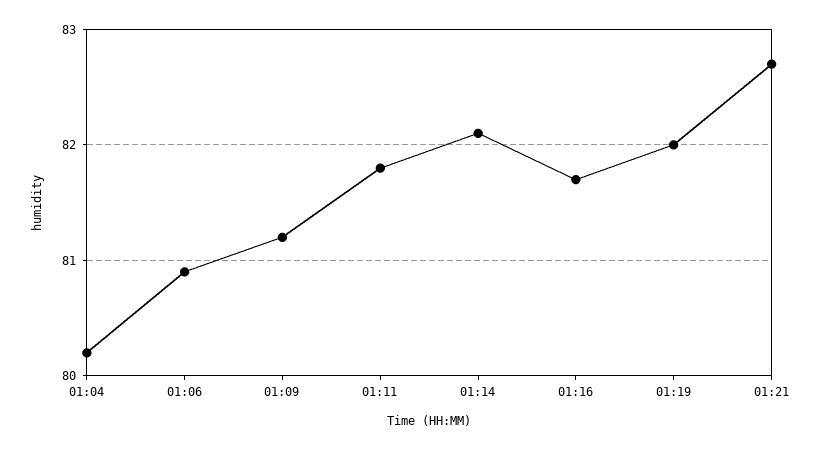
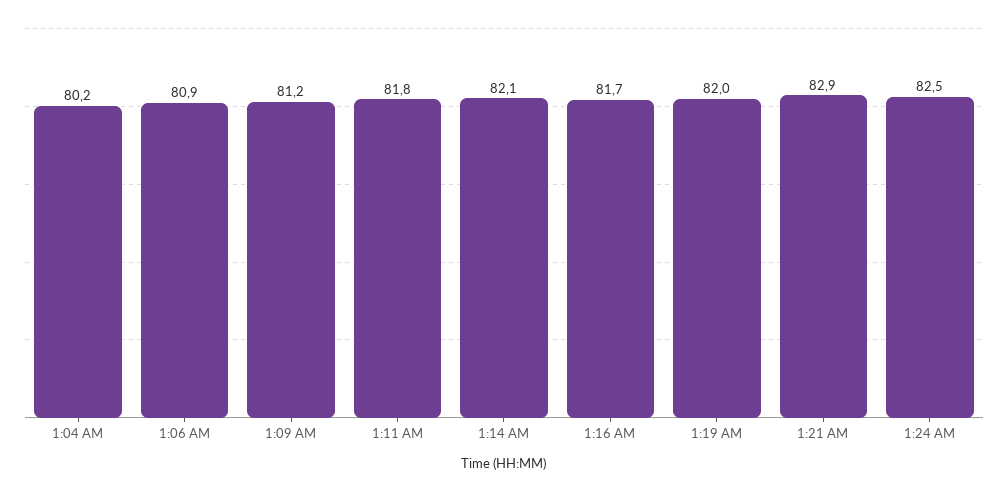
01:21: 82.7 -> 82.9
1:24 AM: none -> 82.5

